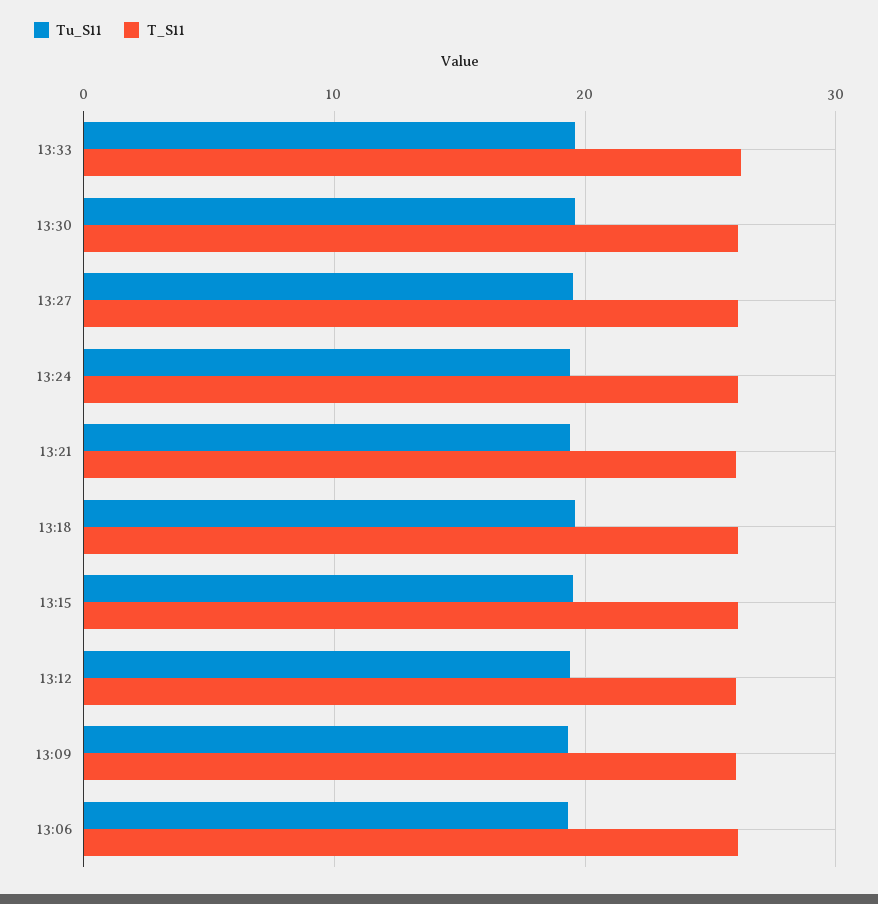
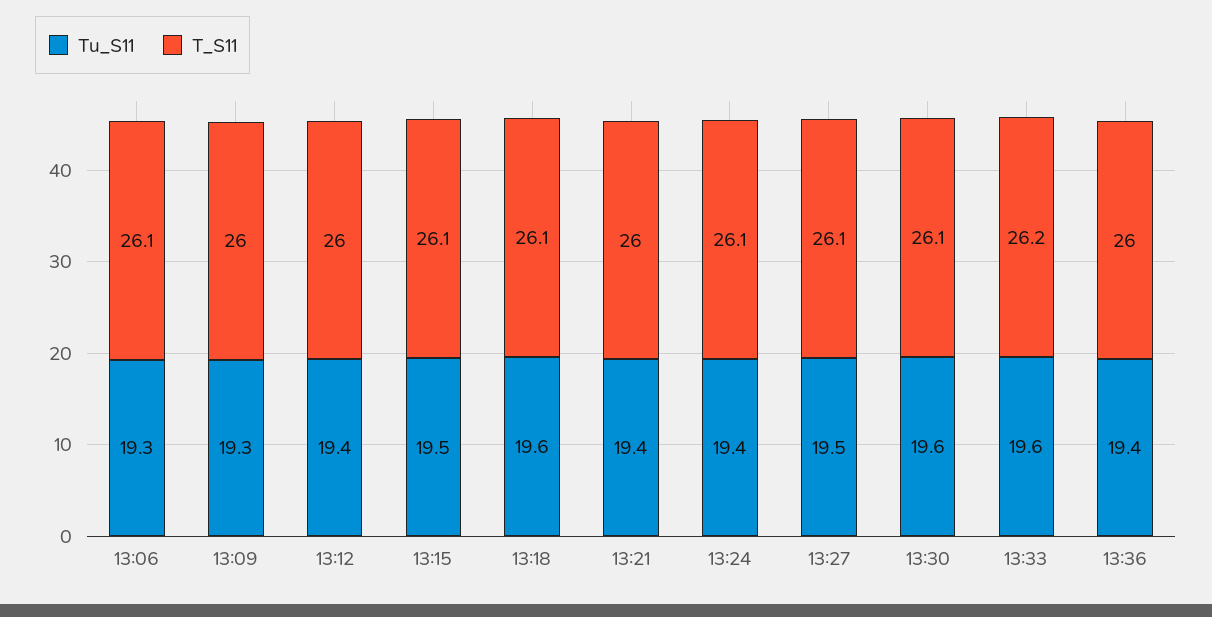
Tu_S11, 13:36: none -> 19.4
T_S11, 13:36: none -> 26

